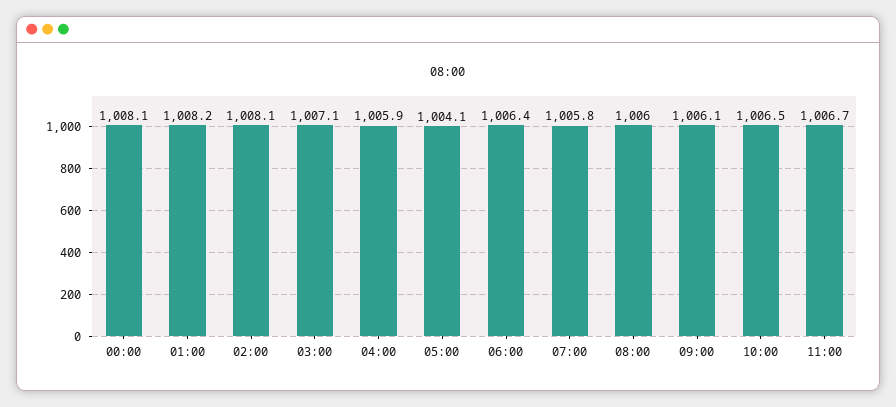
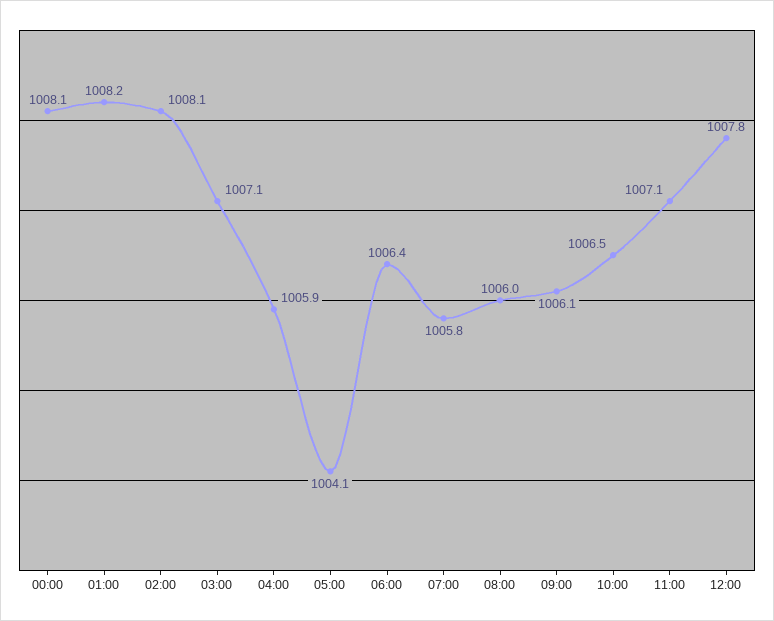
11:00: 1006.7 -> 1007.1
12:00: none -> 1007.8

